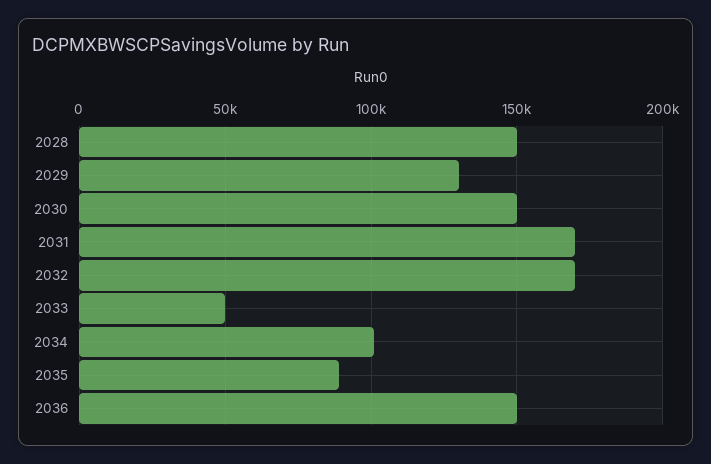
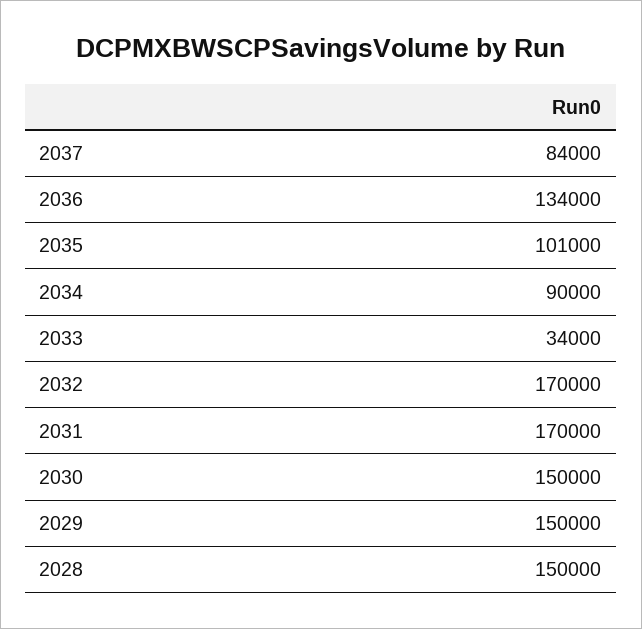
2029: 130000 -> 150000
2033: 50000 -> 34000
2034: 100000 -> 90000
2035: 90000 -> 101000
2036: 150000 -> 134000
2037: none -> 84000

